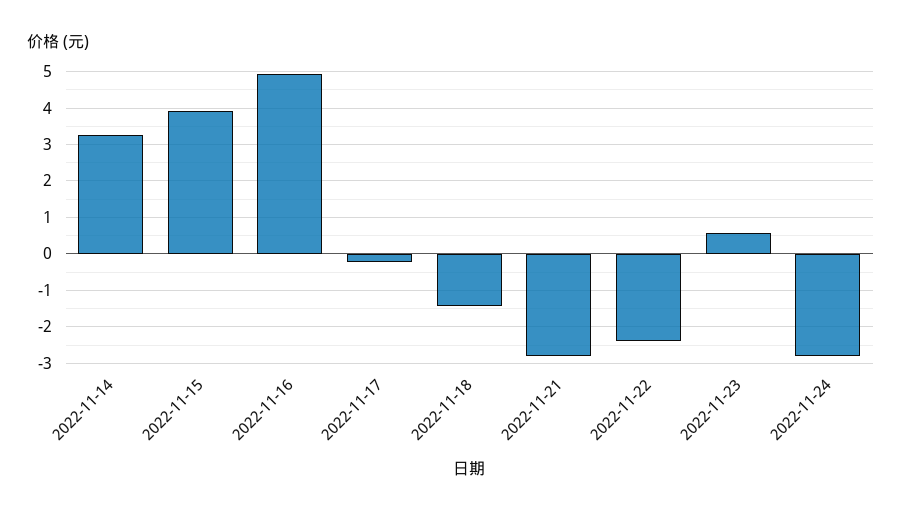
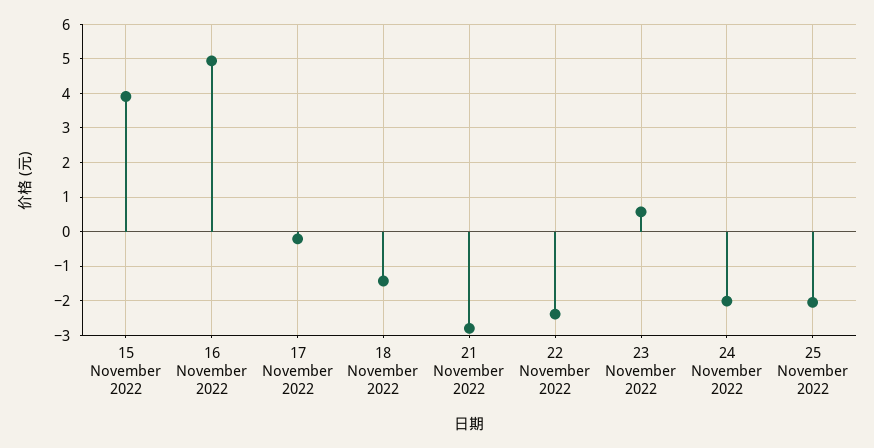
2022-11-14: 3.2 -> none
2022-11-24: -2.8 -> -2
25 November 2022: none -> -2

